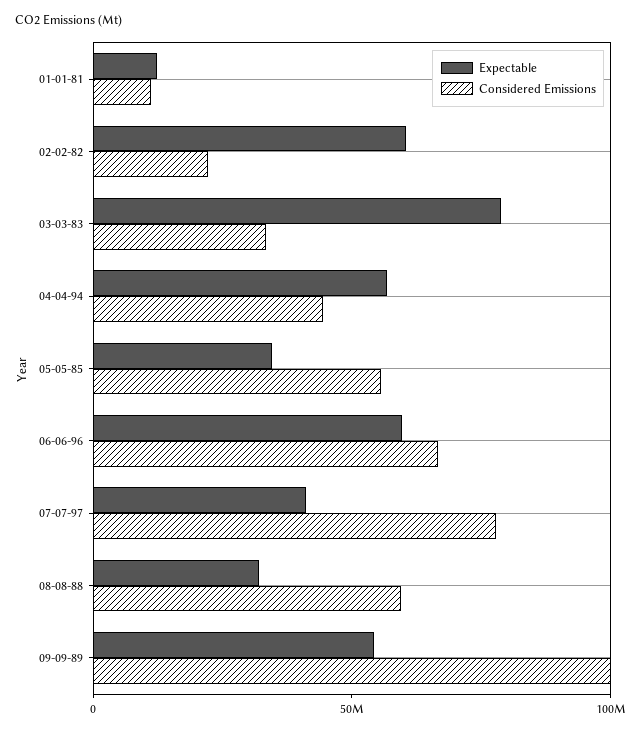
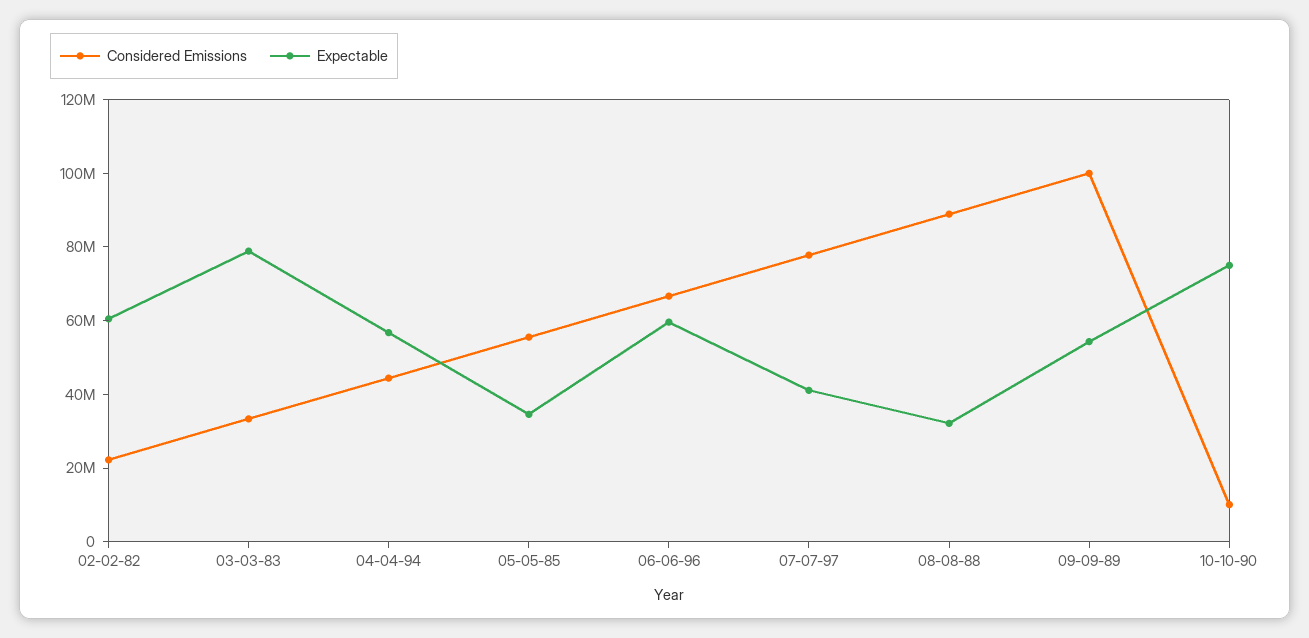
Expectable, 01-01-81: 10000000 -> none
Considered Emissions, 01-01-81: 10000000 -> none
Considered Emissions, 08-08-88: 60000000 -> 90000000
Considered Emissions, 10-10-90: none -> 10000000
Expectable, 10-10-90: none -> 75000000

